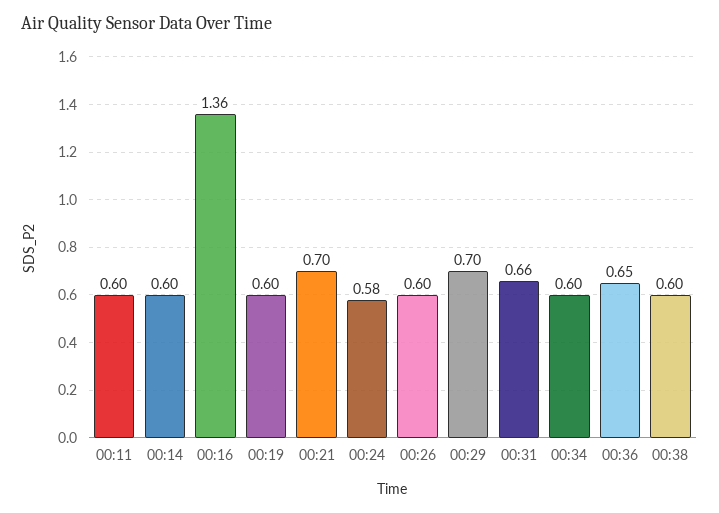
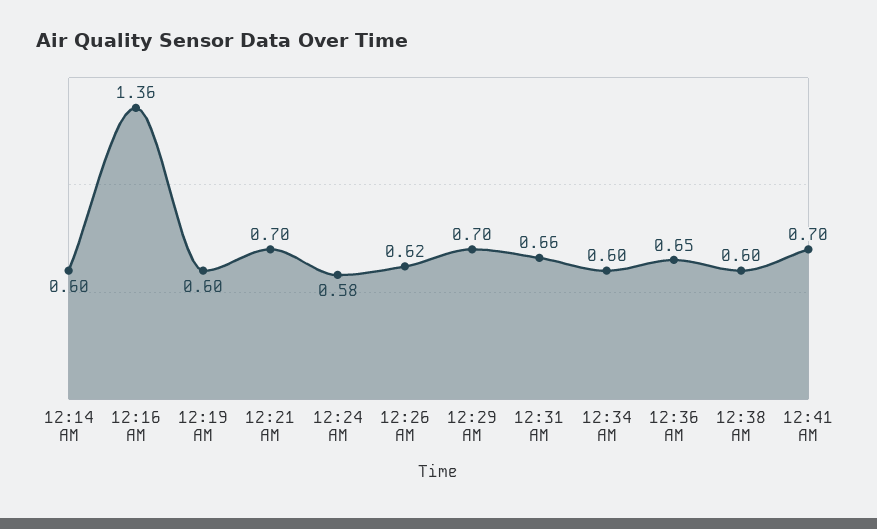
00:11: 0.6 -> none
00:26: 0.6 -> 0.62
12:41 AM: none -> 0.7

